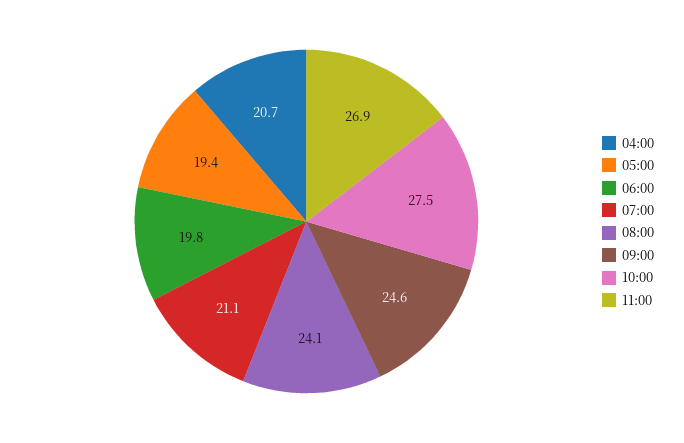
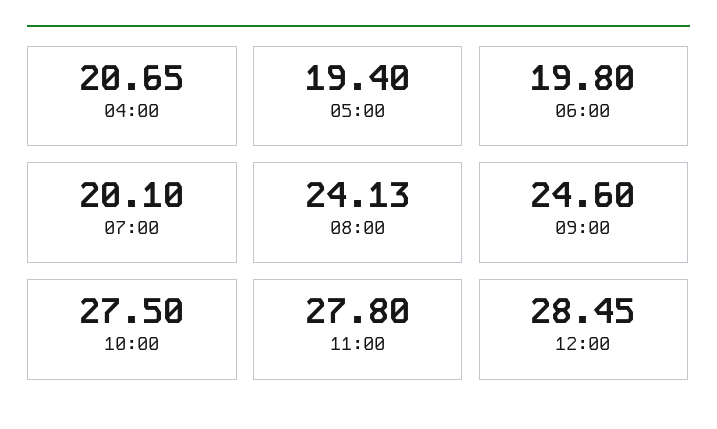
07:00: 21.1 -> 20.1
11:00: 26.9 -> 27.8
12:00: none -> 28.45

